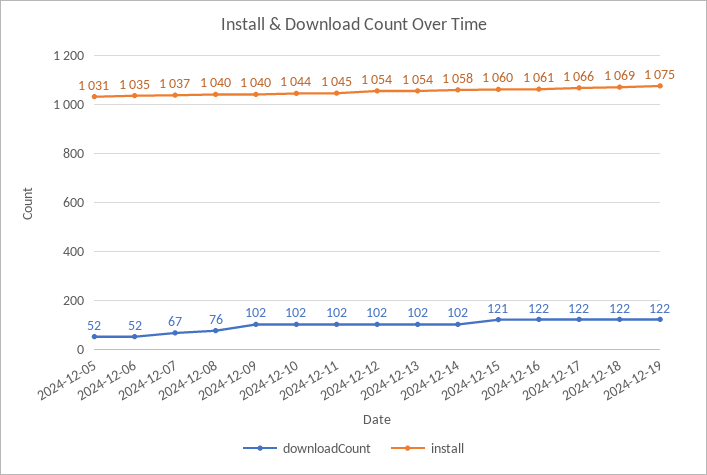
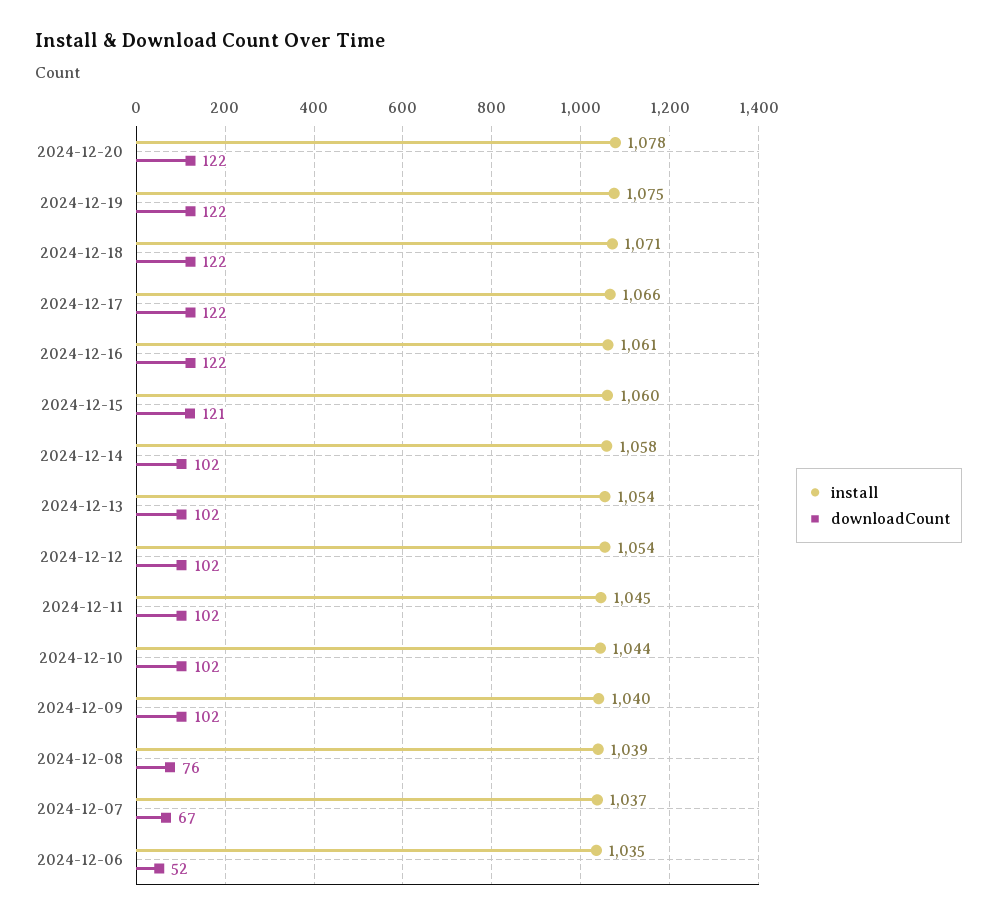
downloadCount, 2024-12-05: 52 -> none
install, 2024-12-05: 1031 -> none
install, 2024-12-08: 1040 -> 1039
install, 2024-12-18: 1069 -> 1071
install, 2024-12-20: none -> 1078
downloadCount, 2024-12-20: none -> 122

